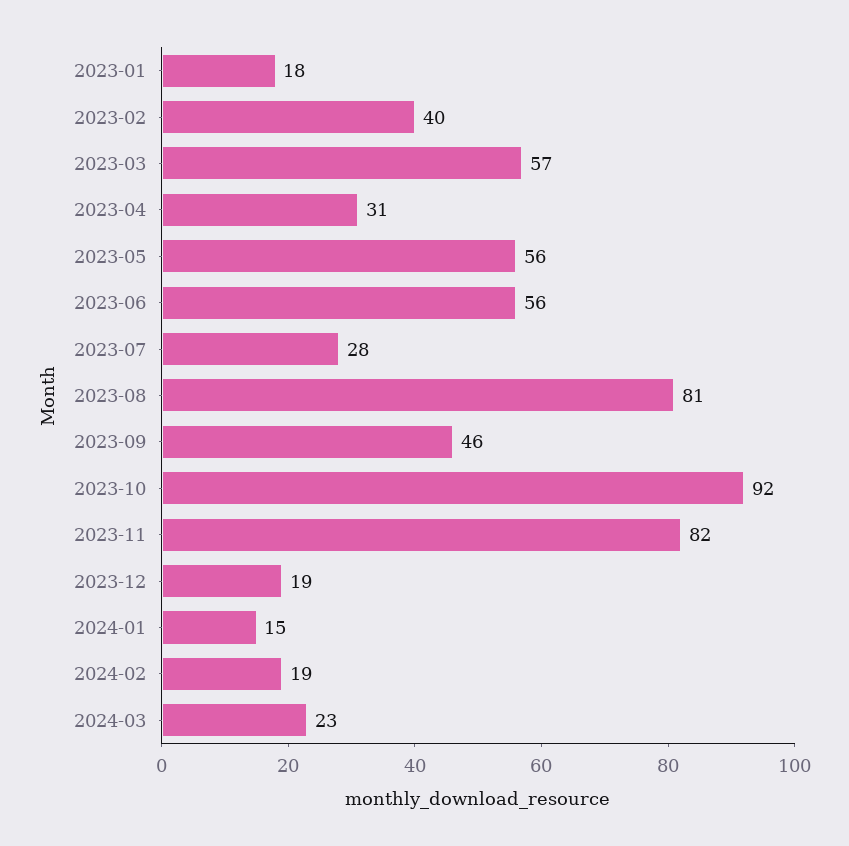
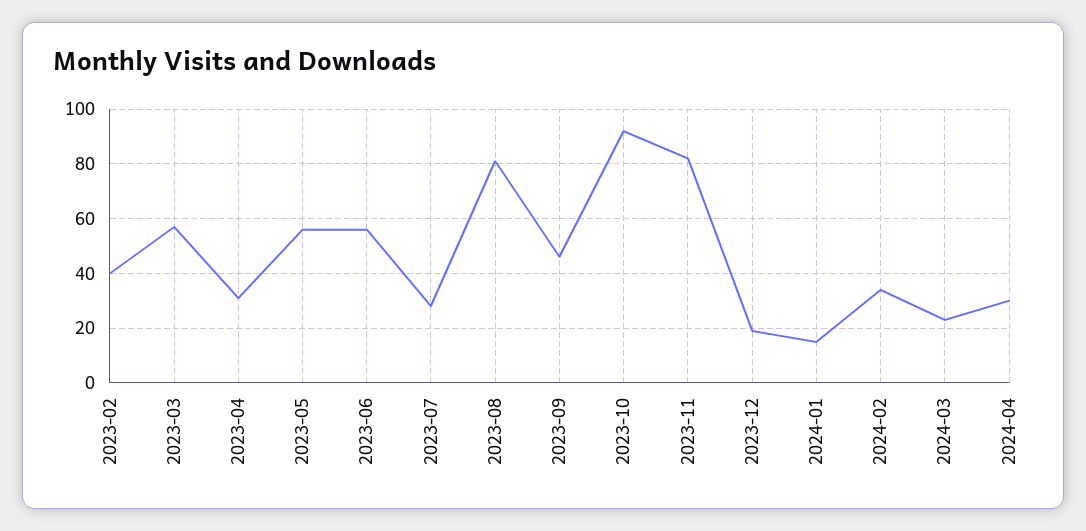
2023-01: 18 -> none
2024-02: 19 -> 35
2024-04: none -> 30

